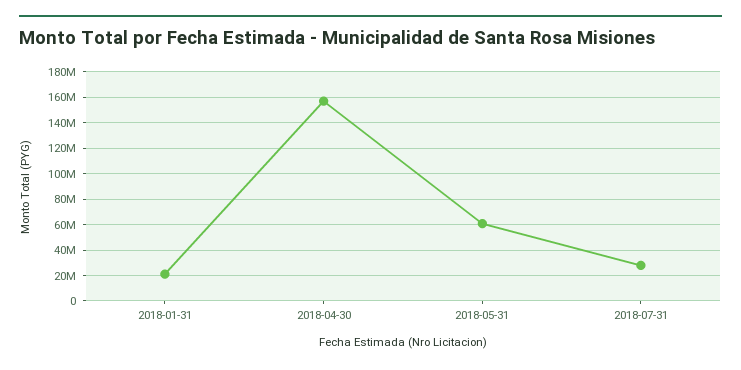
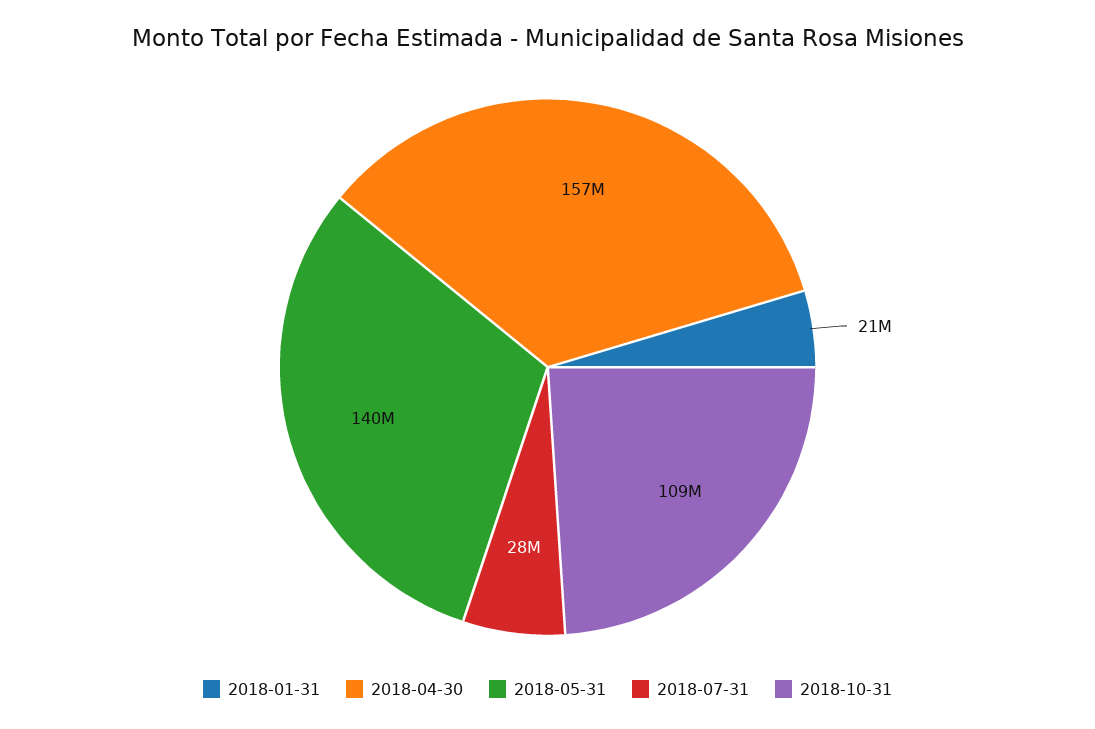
2018-05-31: 60000000 -> 140000000
2018-10-31: none -> 109000000

